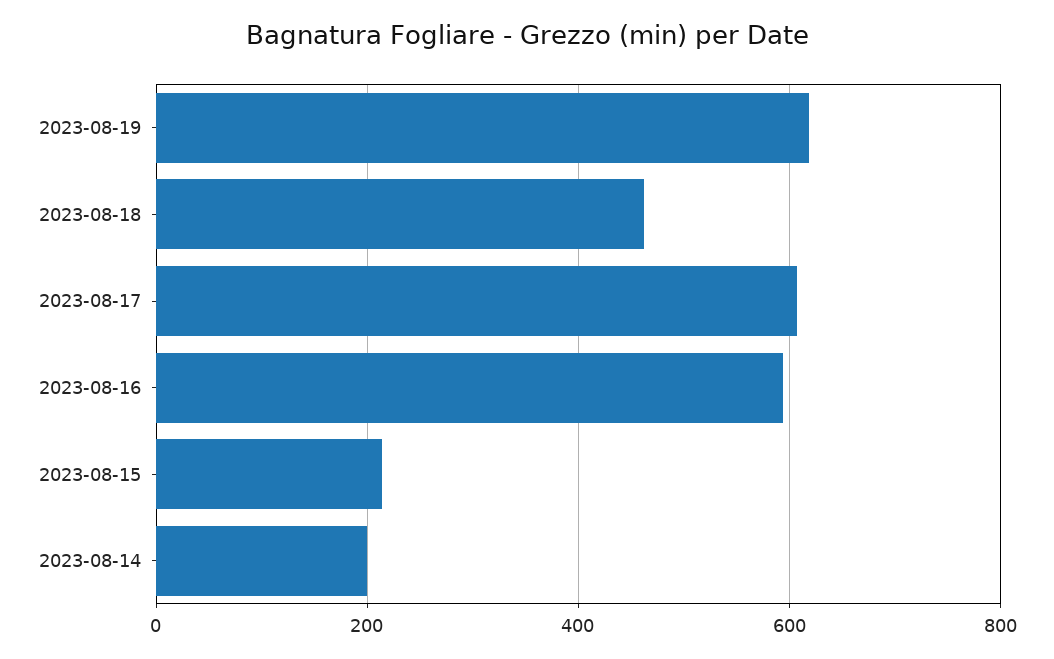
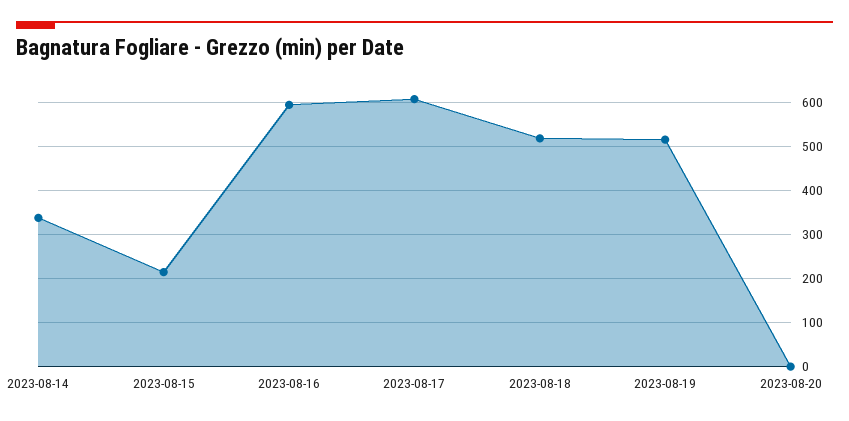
2023-08-19: 620 -> 520
2023-08-18: 460 -> 520
2023-08-14: 200 -> 340
2023-08-20: none -> 0

